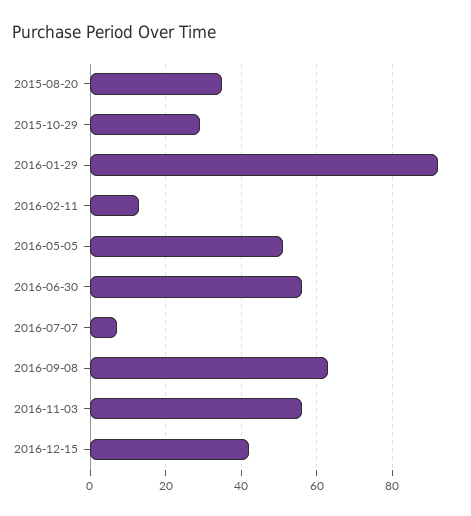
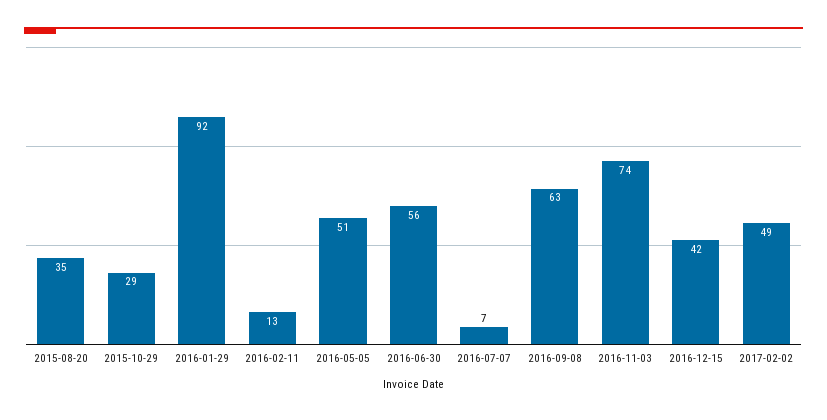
2016-11-03: 55 -> 74
2017-02-02: none -> 49

